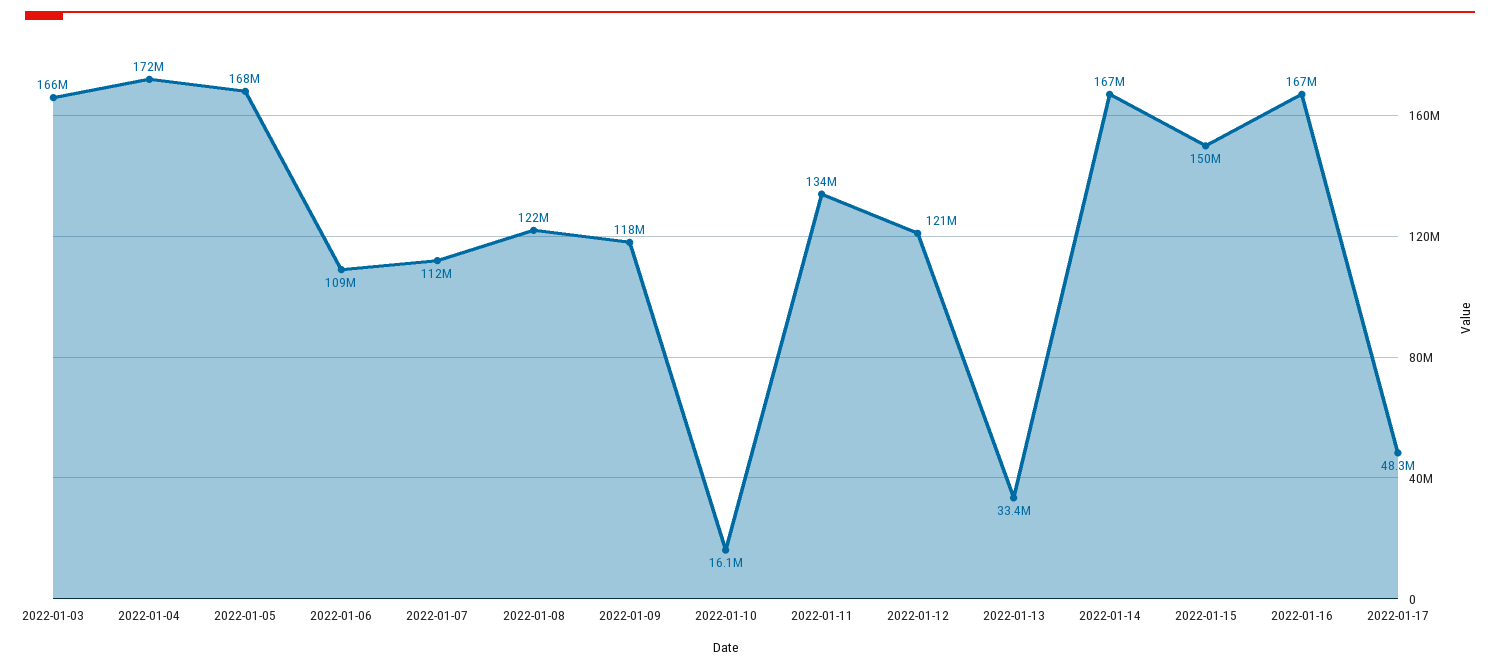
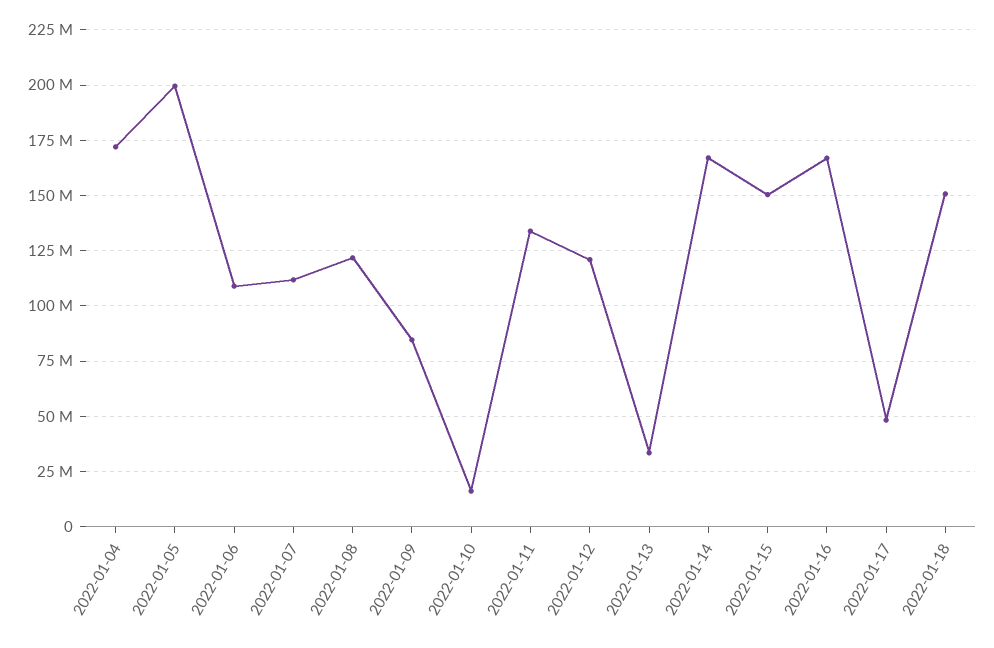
2022-01-03: 166000000 -> none
2022-01-05: 168000000 -> 200000000
2022-01-09: 118000000 -> 85000000
2022-01-18: none -> 150000000

